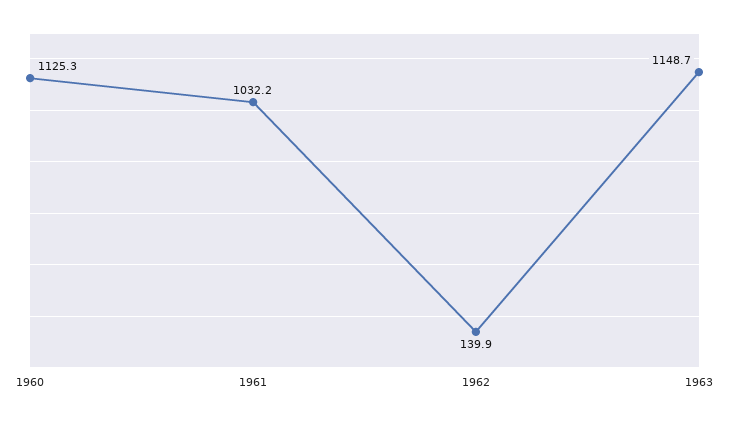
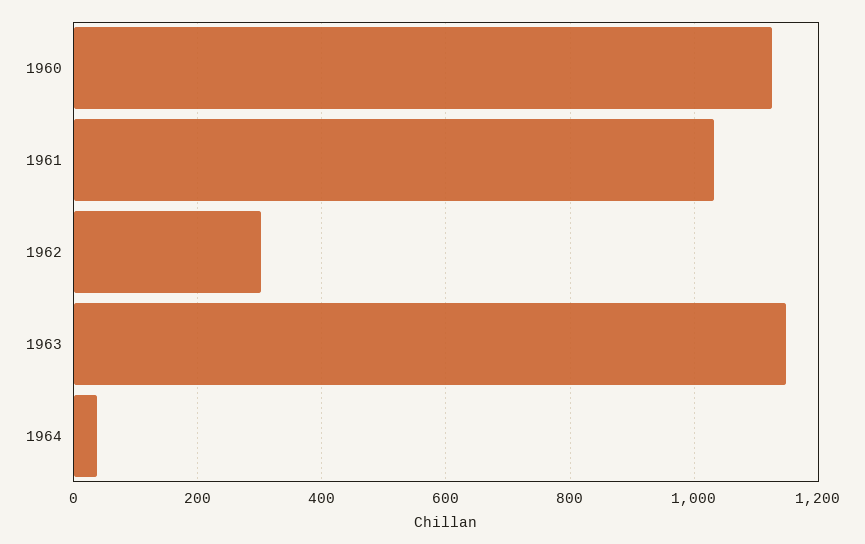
1962: 139.9 -> 300
1964: none -> 40

